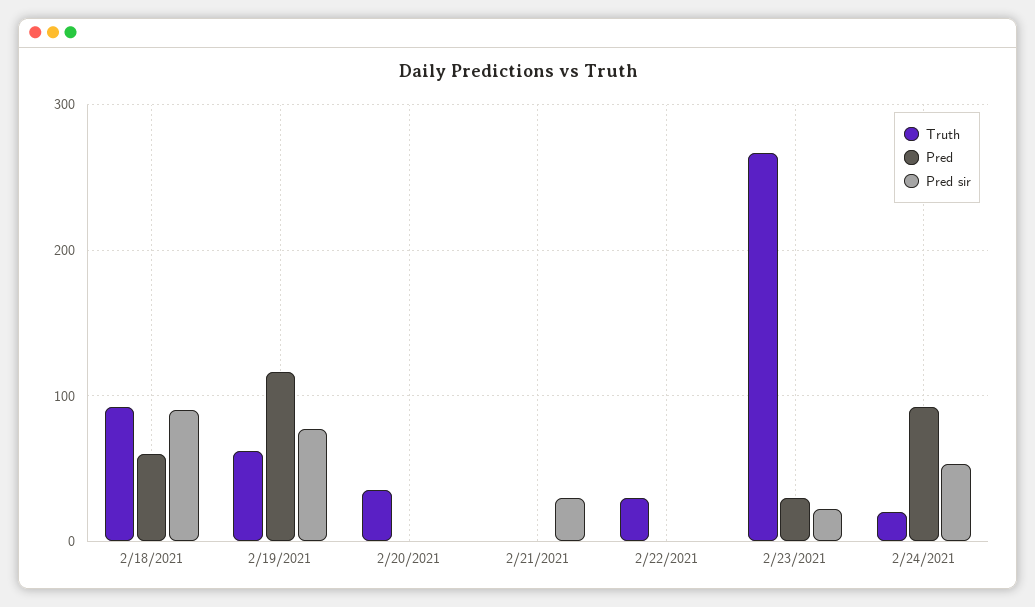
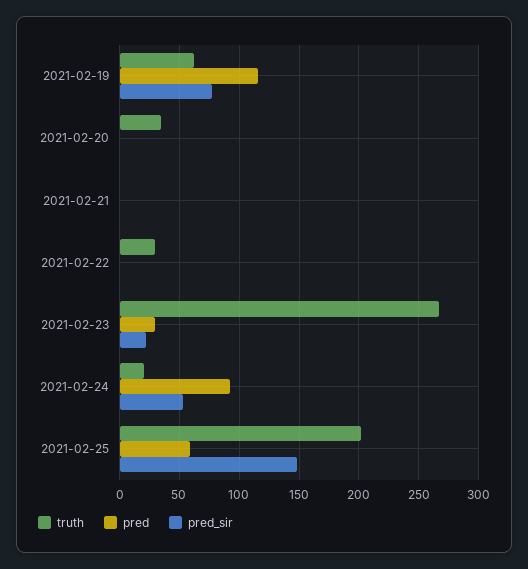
Truth, 2/18/2021: 90 -> none
Pred, 2/18/2021: 60 -> none
Pred sir, 2/18/2021: 90 -> none
Pred sir, 2/21/2021: 30 -> 0
Truth, 2021-02-25: none -> 200
Pred, 2021-02-25: none -> 60
Pred sir, 2021-02-25: none -> 150

